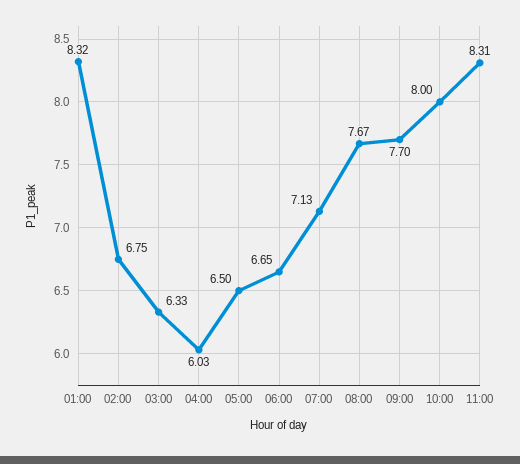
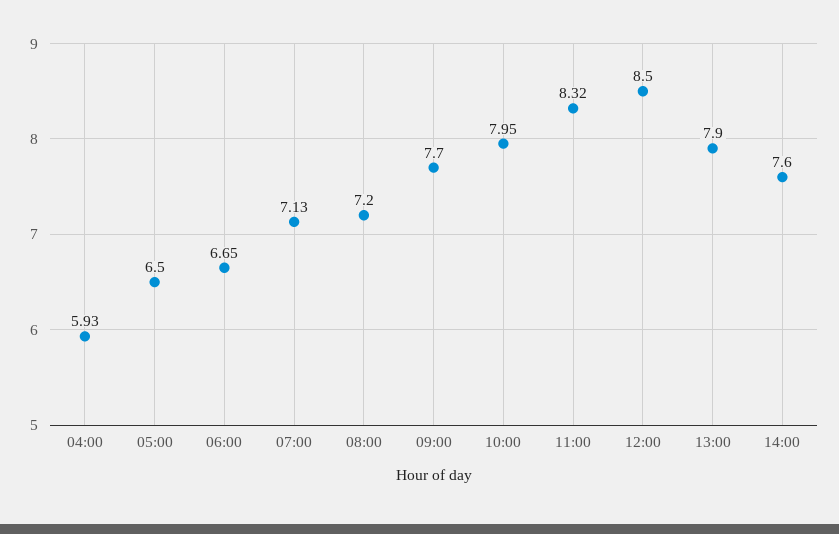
01:00: 8.32 -> none
02:00: 6.75 -> none
03:00: 6.33 -> none
04:00: 6.03 -> 5.93
08:00: 7.67 -> 7.2
10:00: 8 -> 7.95
11:00: 8.31 -> 8.32
12:00: none -> 8.5
13:00: none -> 7.9
14:00: none -> 7.6

